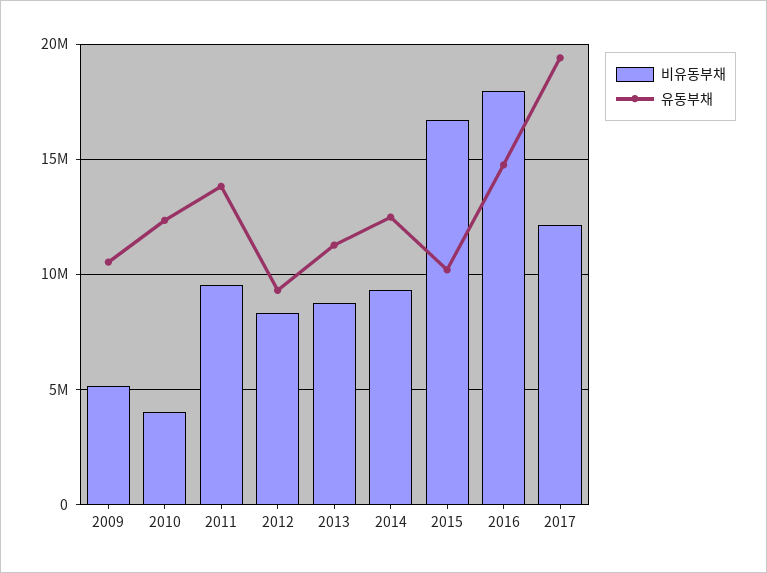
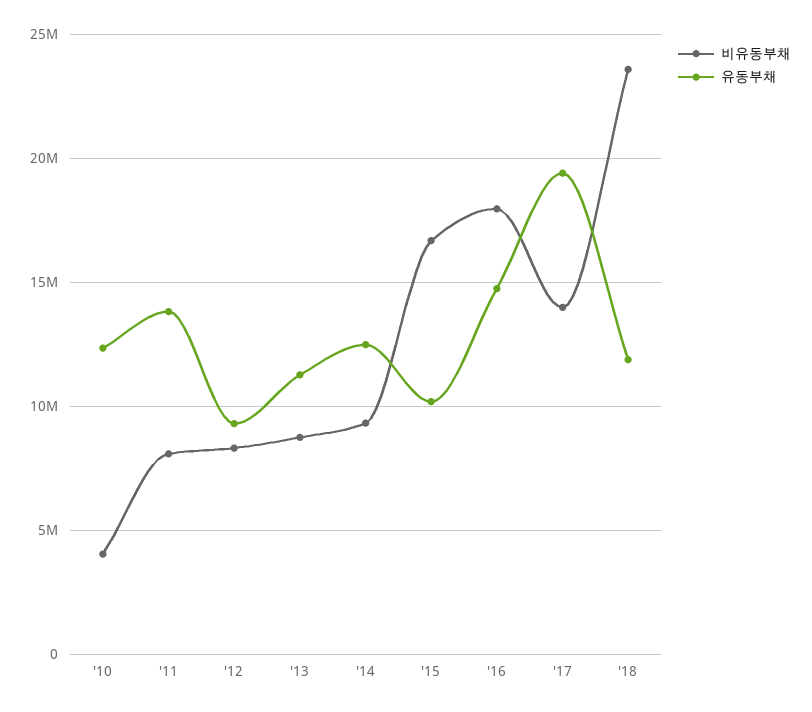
비유동부채, 2009: 5000000 -> none
유동부채, 2009: 10500000 -> none
비유동부채, 2011: 9500000 -> 8000000
비유동부채, 2017: 12000000 -> 14000000
비유동부채, '18: none -> 23500000
유동부채, '18: none -> 12000000

